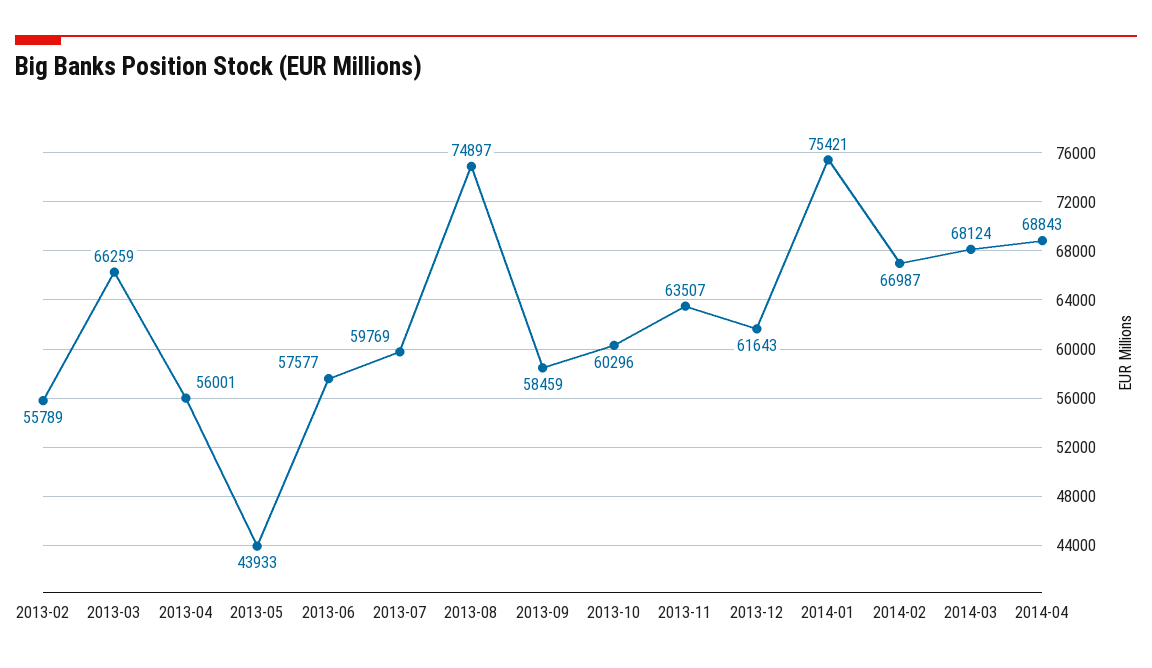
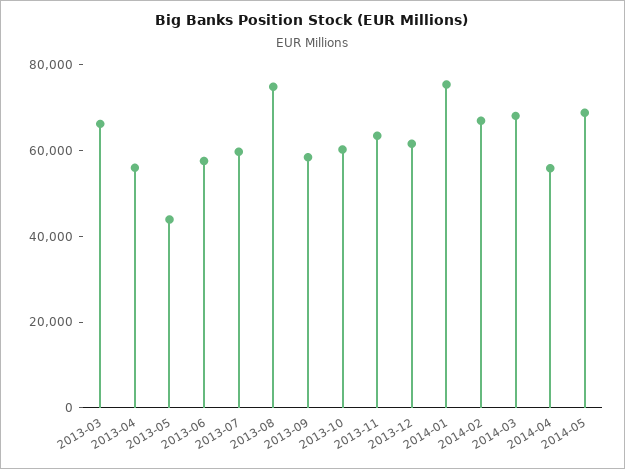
2013-02: 55789 -> none
2014-04: 68843 -> 55000
2014-05: none -> 70000

